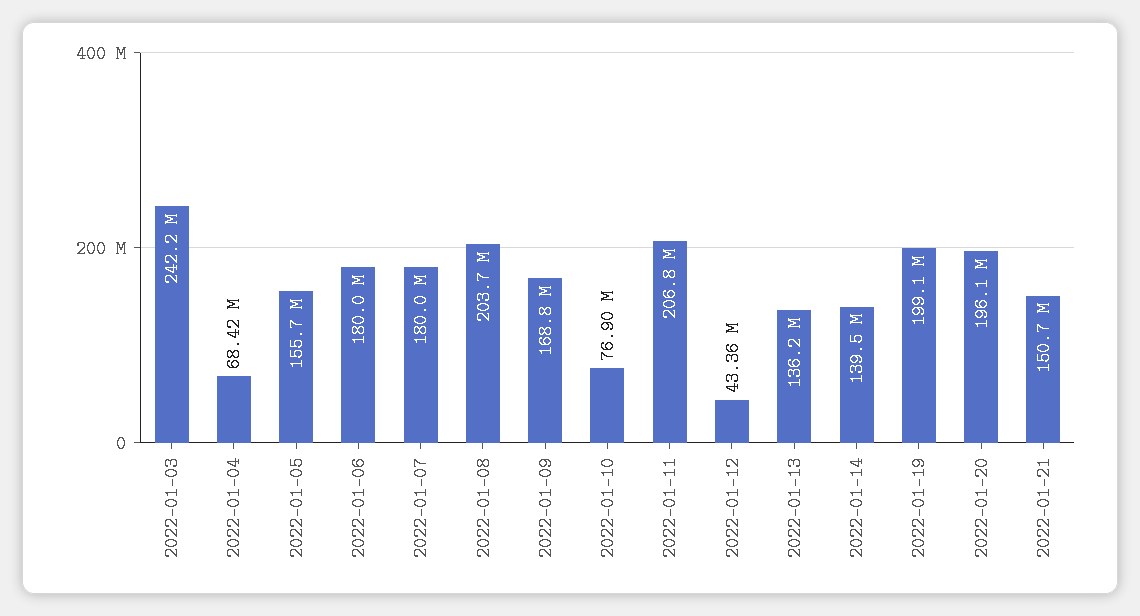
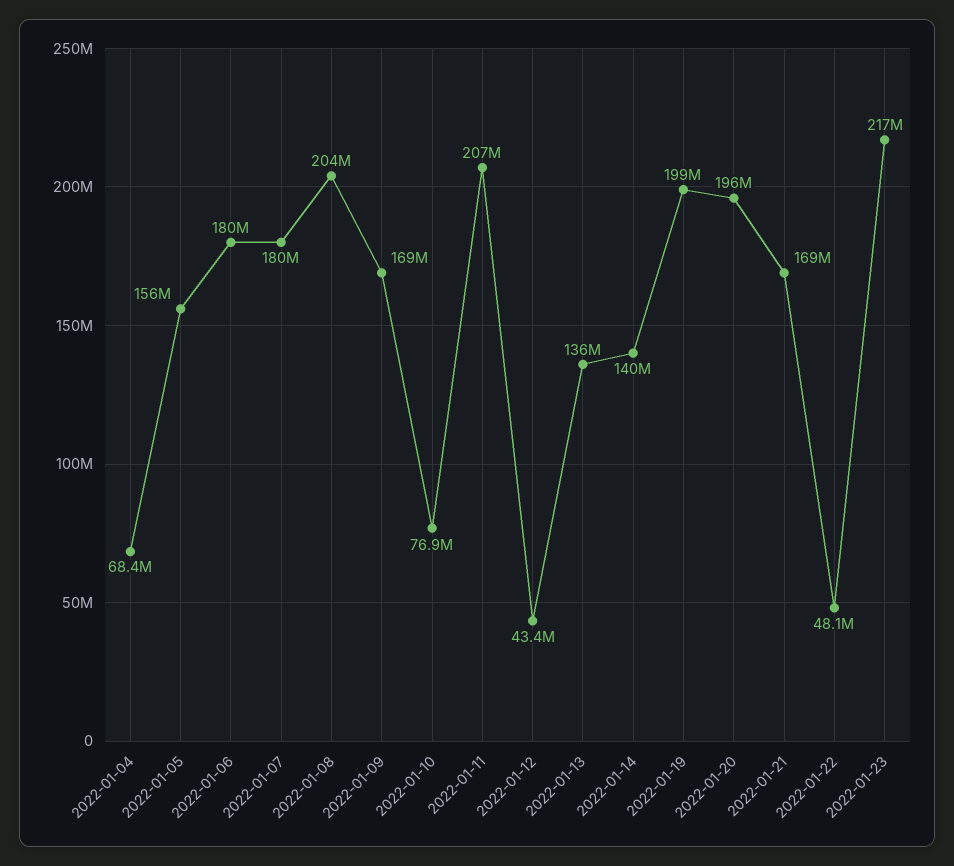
2022-01-03: 242200000 -> none
2022-01-21: 150700000 -> 169000000
2022-01-22: none -> 48100000
2022-01-23: none -> 217000000

